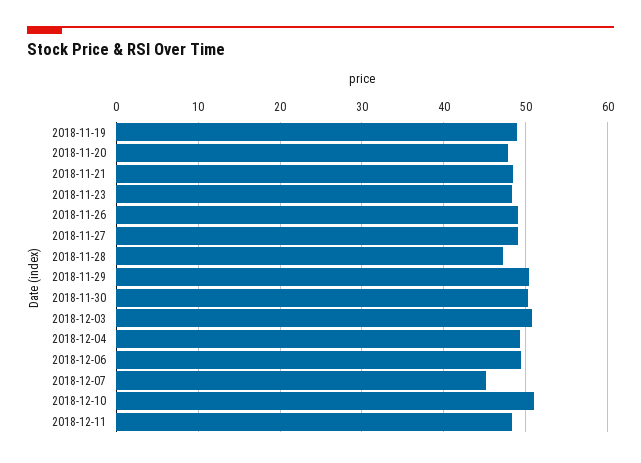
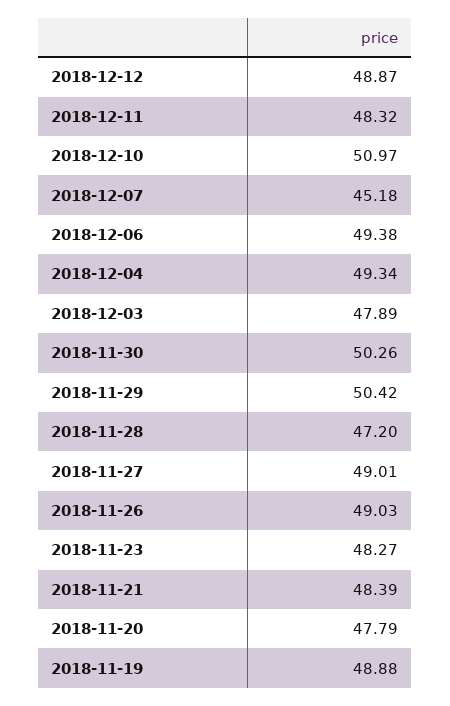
2018-12-03: 51 -> 47.89
2018-12-12: none -> 48.87

